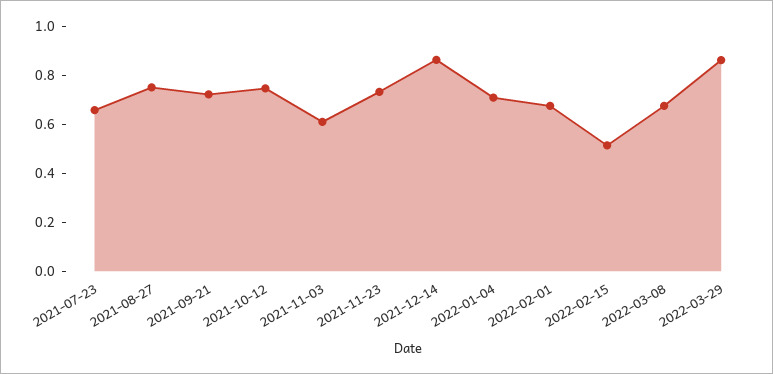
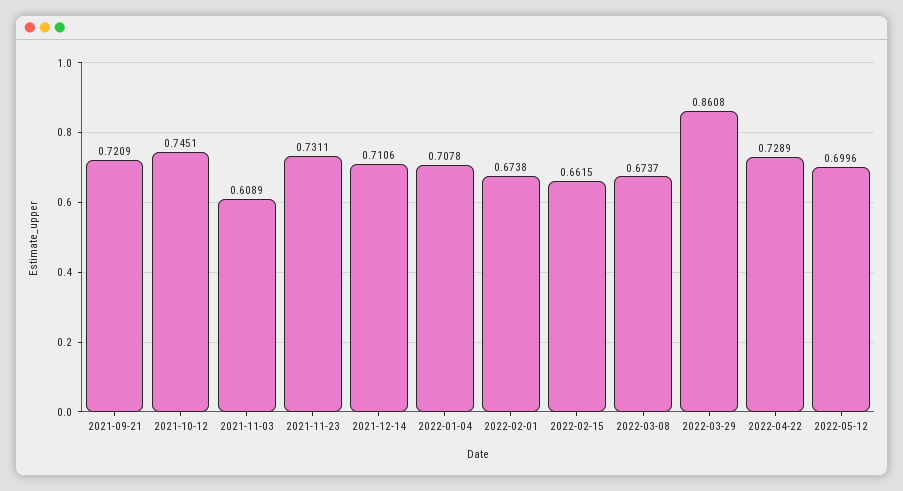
2021-07-23: 0.65 -> none
2021-08-27: 0.75 -> none
2021-12-14: 0.85 -> 0.7106
2022-02-15: 0.5 -> 0.6615
2022-04-22: none -> 0.7289
2022-05-12: none -> 0.6996

